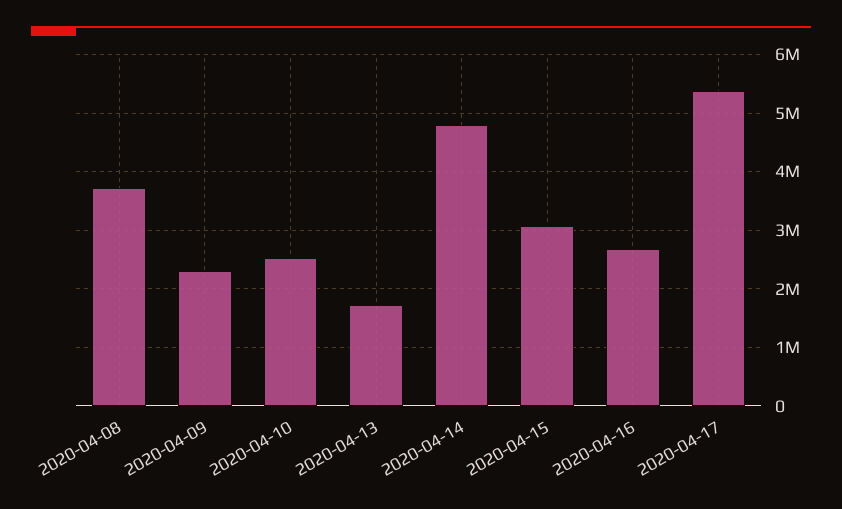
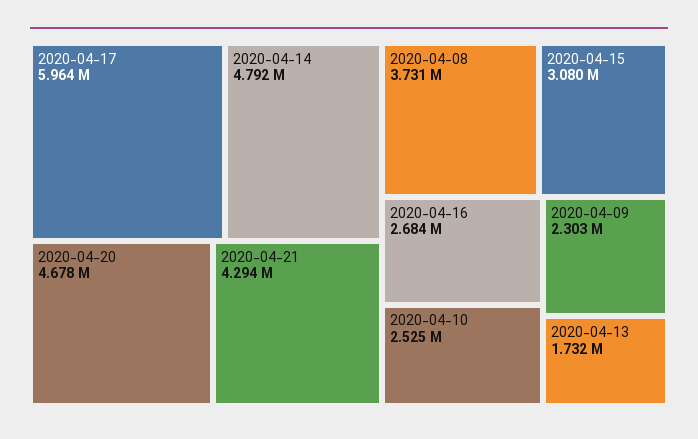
2020-04-17: 5400000 -> 5964000
2020-04-20: none -> 4678000
2020-04-21: none -> 4294000

